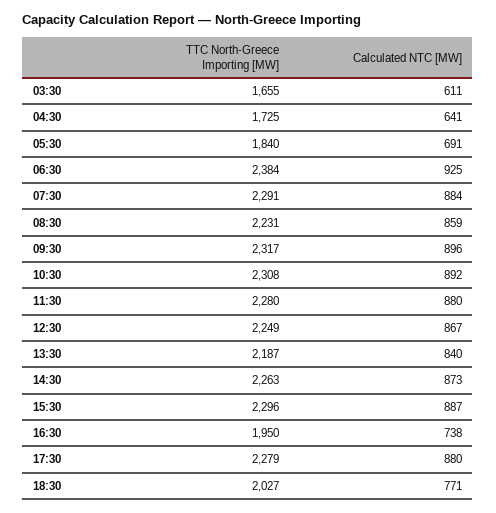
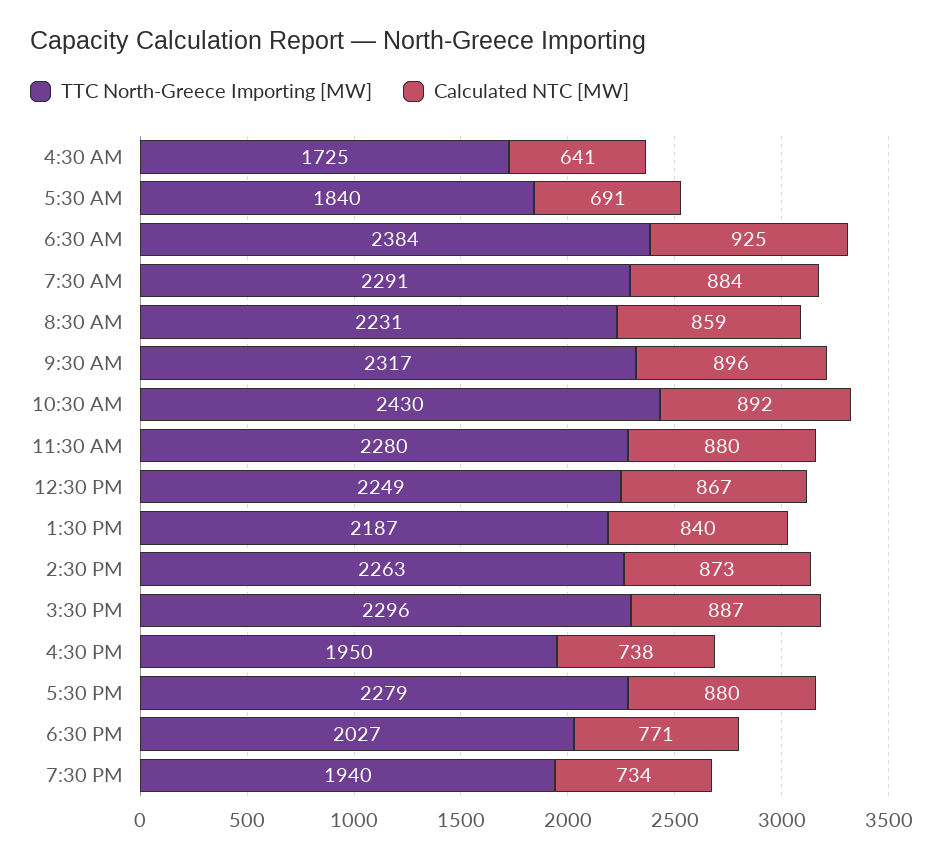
TTC North-Greece Importing [MW], 03:30: 1655 -> none
Calculated NTC [MW], 03:30: 611 -> none
TTC North-Greece Importing [MW], 10:30: 2308 -> 2430
TTC North-Greece Importing [MW], 7:30 PM: none -> 1940
Calculated NTC [MW], 7:30 PM: none -> 734

